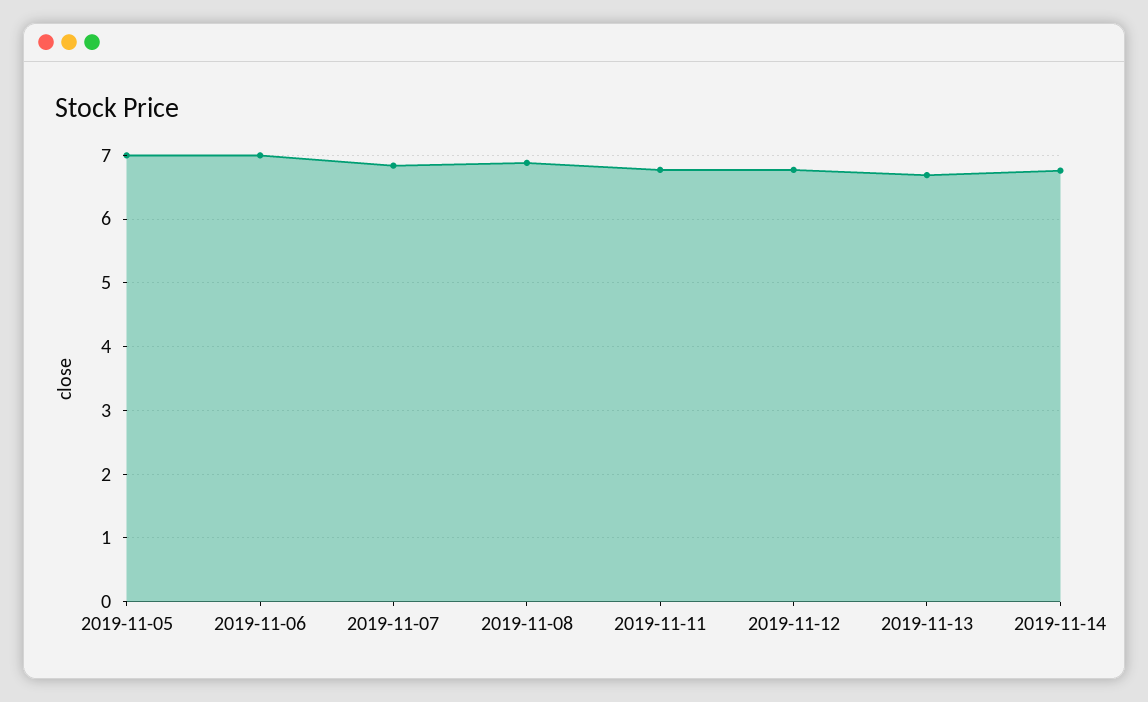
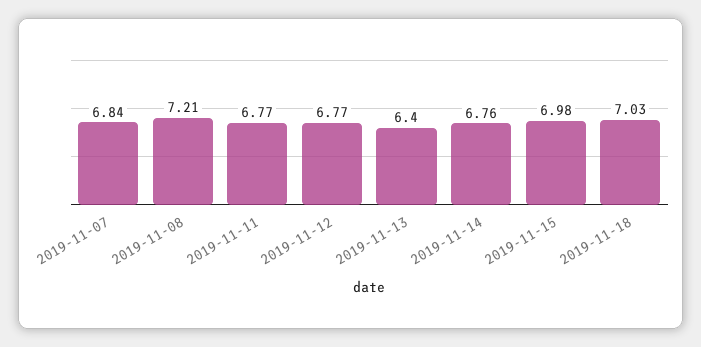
2019-11-05: 7 -> none
2019-11-06: 7 -> none
2019-11-08: 6.9 -> 7.21
2019-11-13: 6.7 -> 6.4
2019-11-15: none -> 6.98
2019-11-18: none -> 7.03

